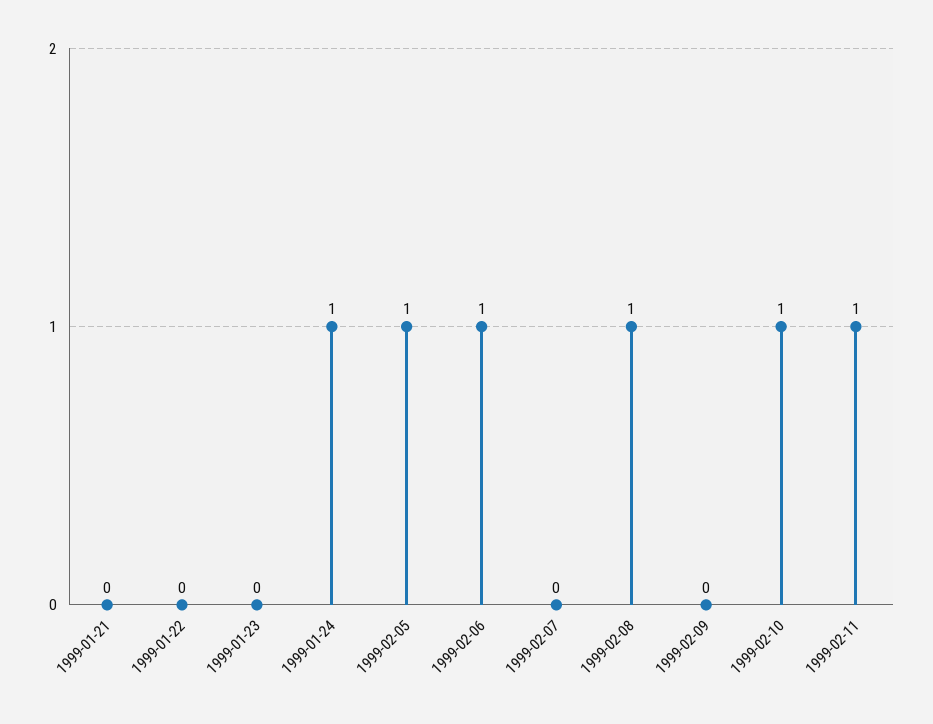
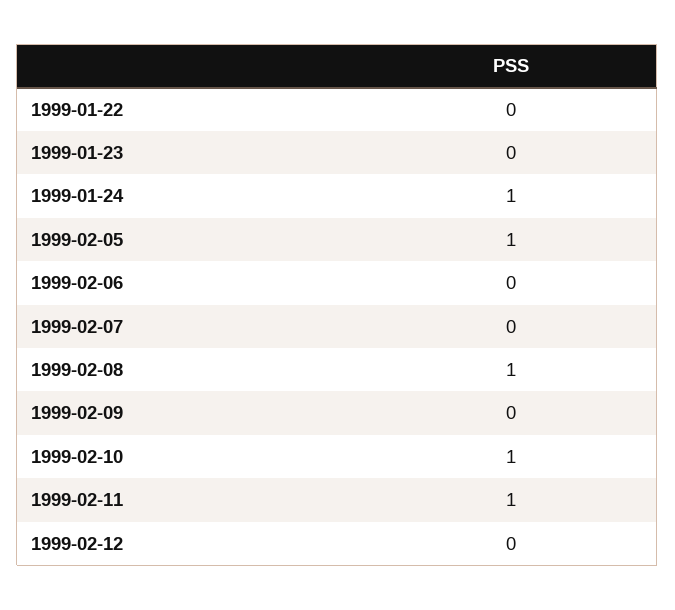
1999-01-21: 0 -> none
1999-02-06: 1 -> 0
1999-02-12: none -> 0

